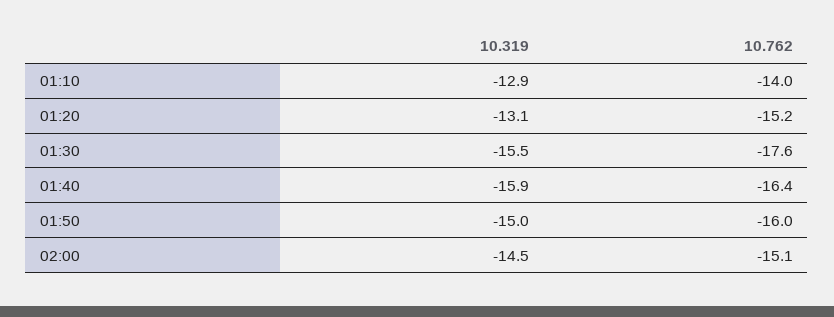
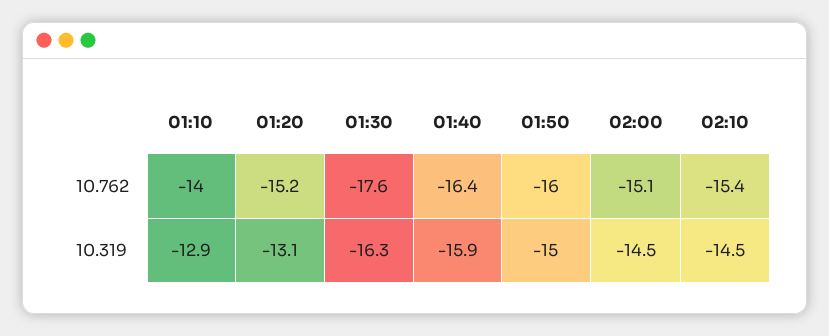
10.319, 01:30: -15.5 -> -16.3
10.762, 02:10: none -> -15.4
10.319, 02:10: none -> -14.5

